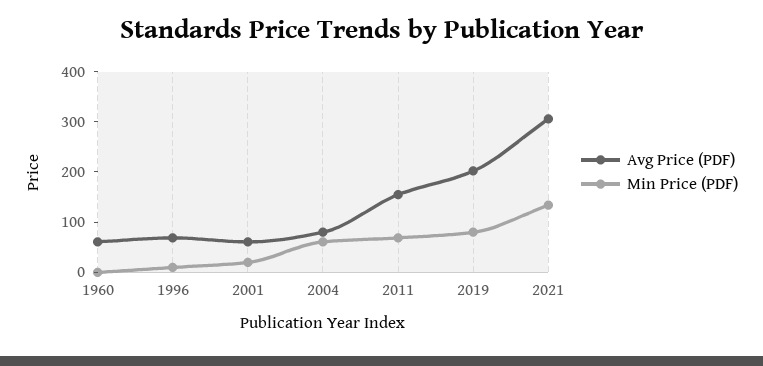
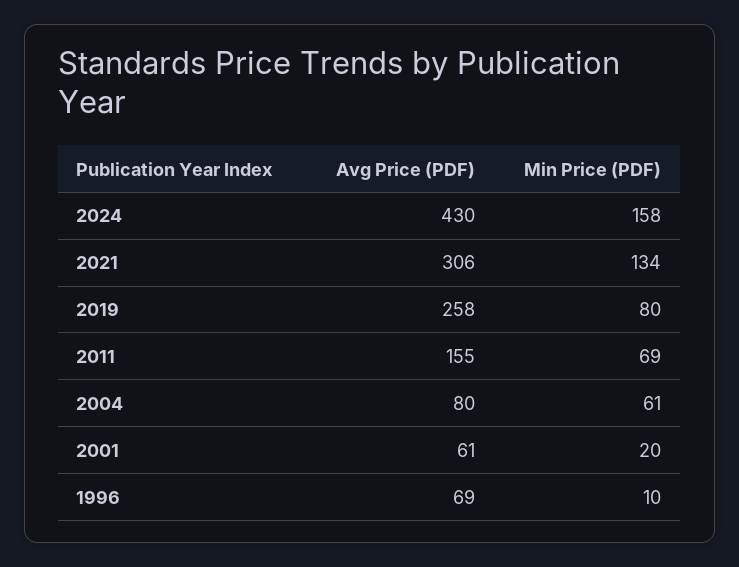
Avg Price (PDF), 1960: 60 -> none
Min Price (PDF), 1960: 0 -> none
Avg Price (PDF), 2019: 200 -> 258
Avg Price (PDF), 2024: none -> 430
Min Price (PDF), 2024: none -> 158

